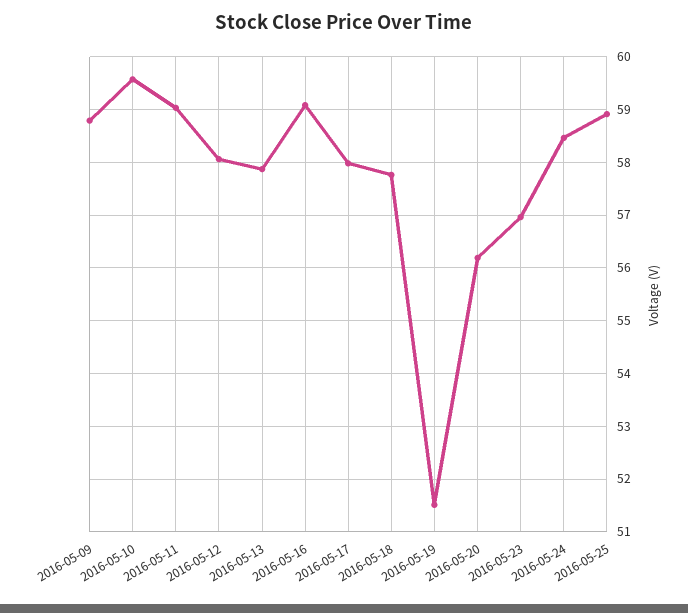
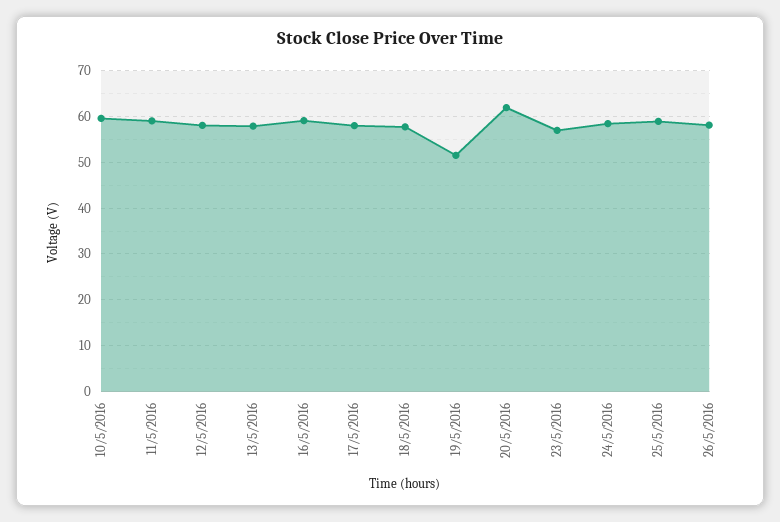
2016-05-09: 58.8 -> none
2016-05-20: 56.2 -> 62
26/5/2016: none -> 58

